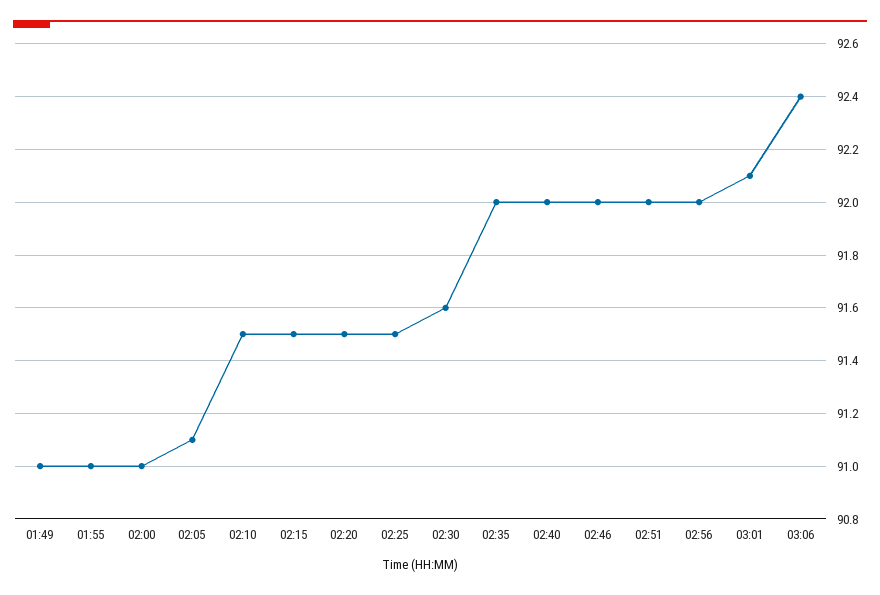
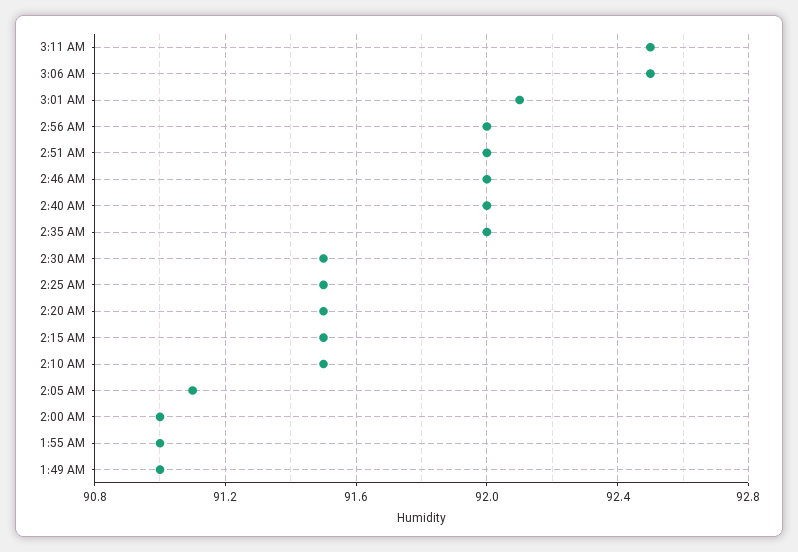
02:30: 91.6 -> 91.5
03:06: 92.4 -> 92.5
3:11 AM: none -> 92.5

